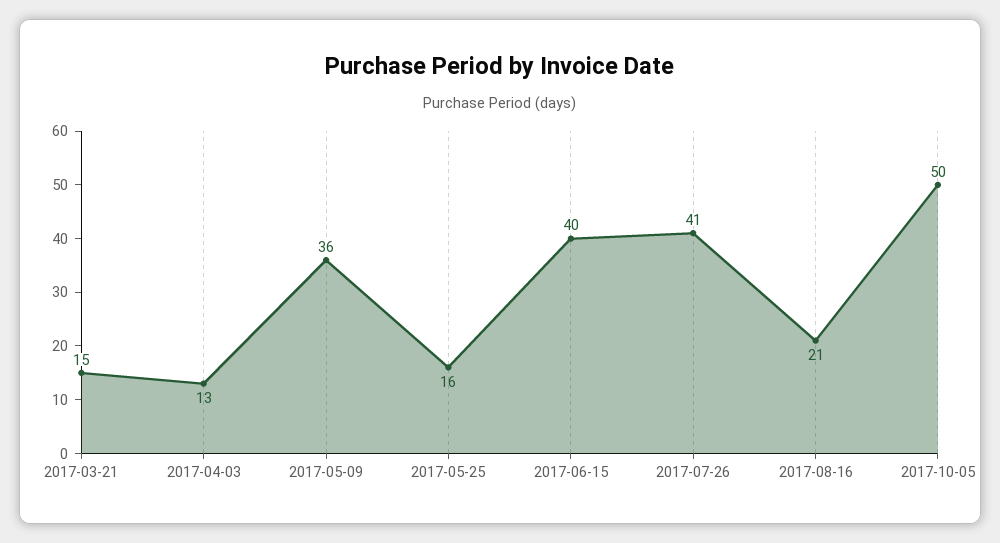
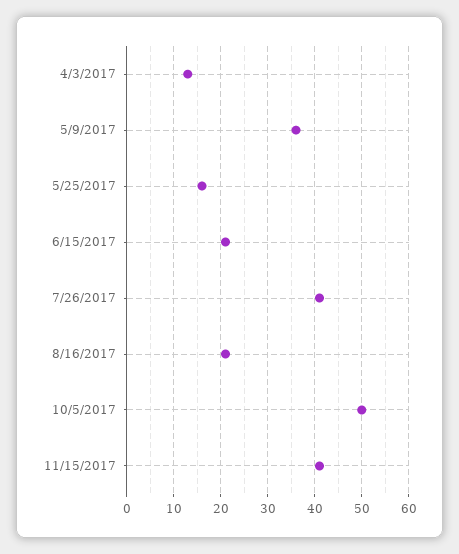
2017-03-21: 15 -> none
2017-06-15: 40 -> 20
11/15/2017: none -> 40

